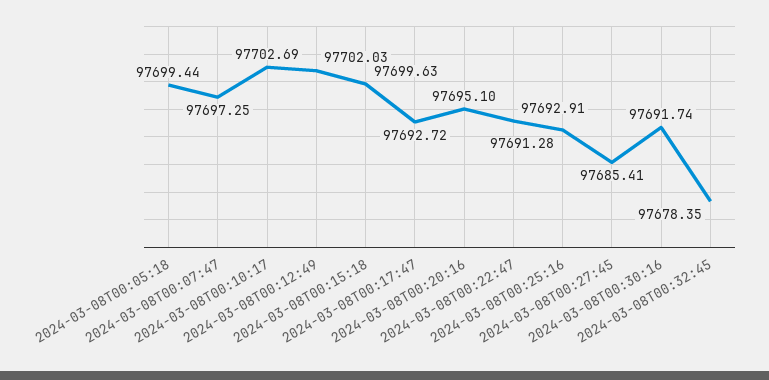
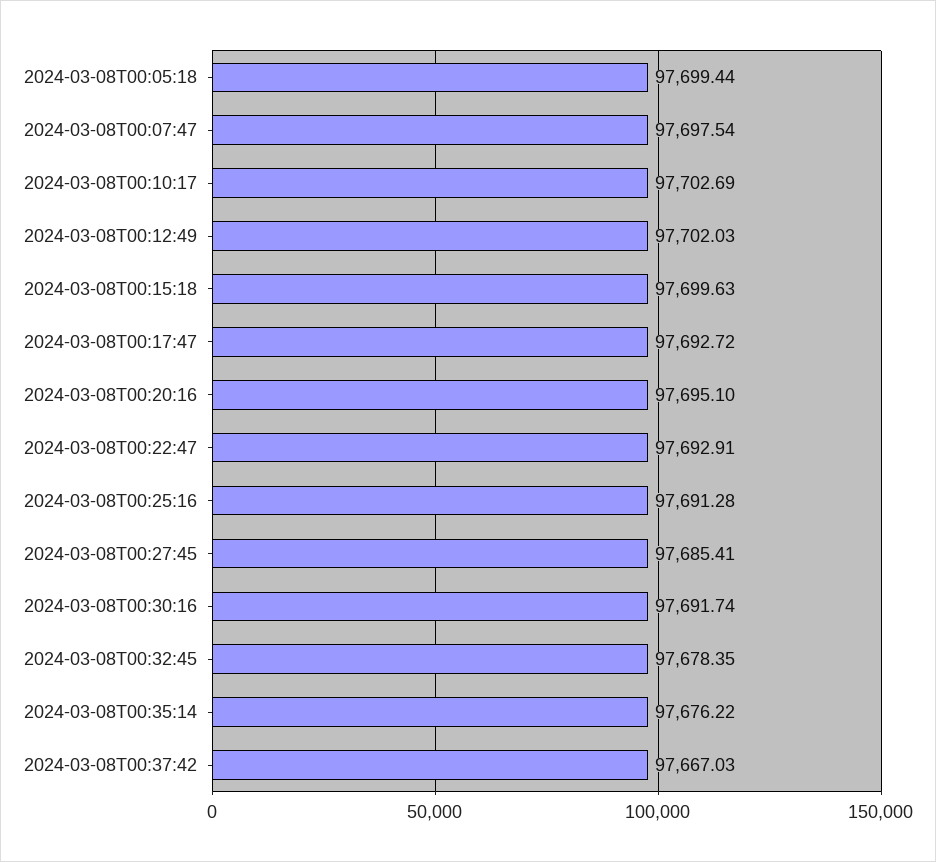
2024-03-08T00:07:47: 97697.25 -> 97697.54
2024-03-08T00:35:14: none -> 97676.22
2024-03-08T00:37:42: none -> 97667.03

